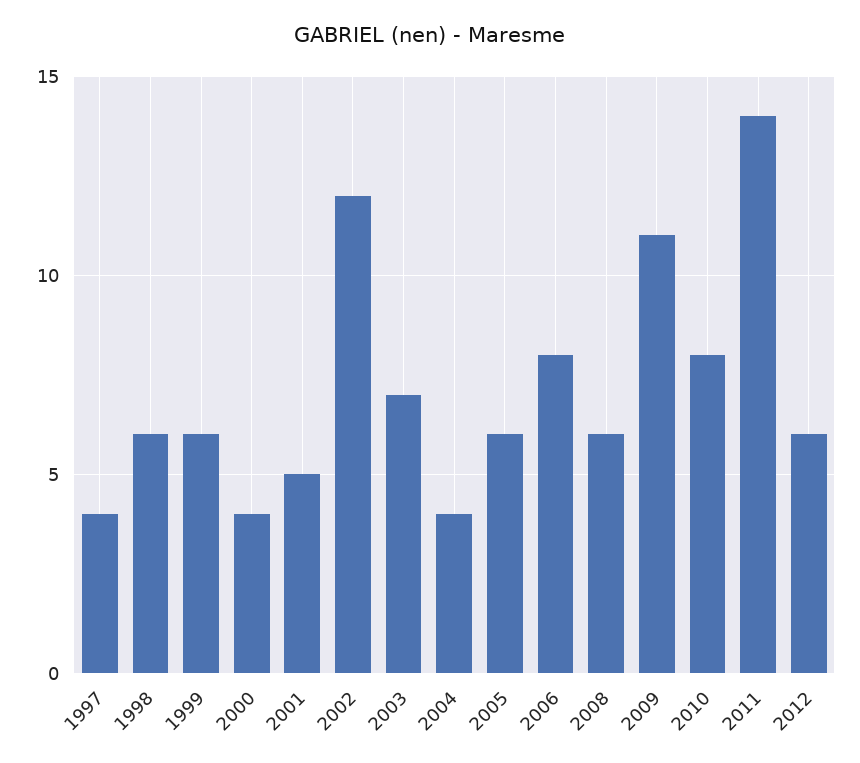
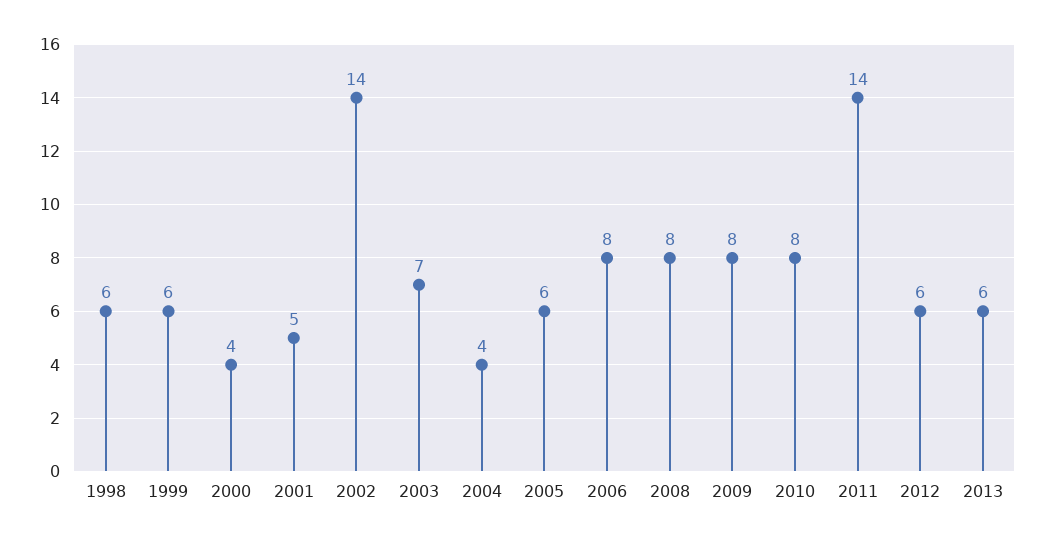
1997: 4 -> none
2002: 12 -> 14
2008: 6 -> 8
2009: 11 -> 8
2013: none -> 6

